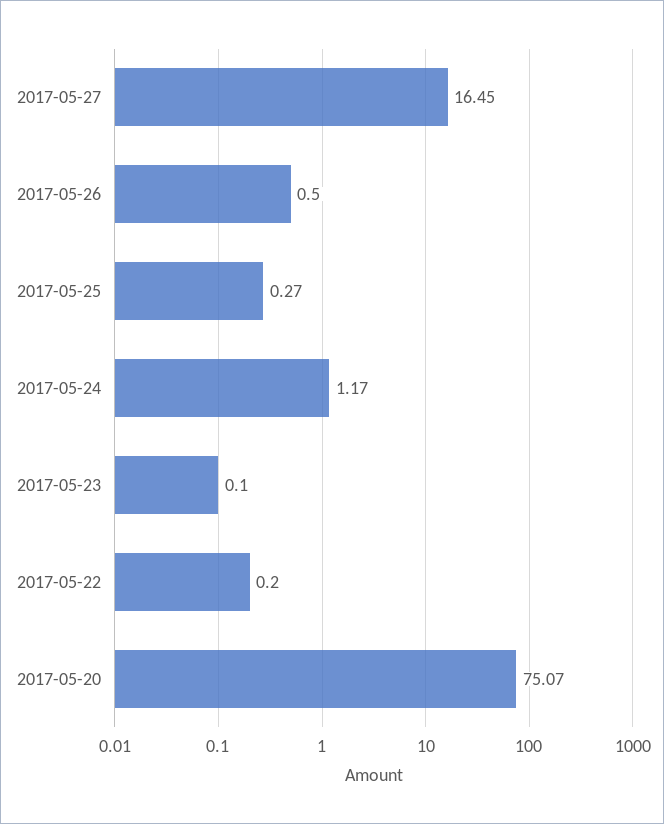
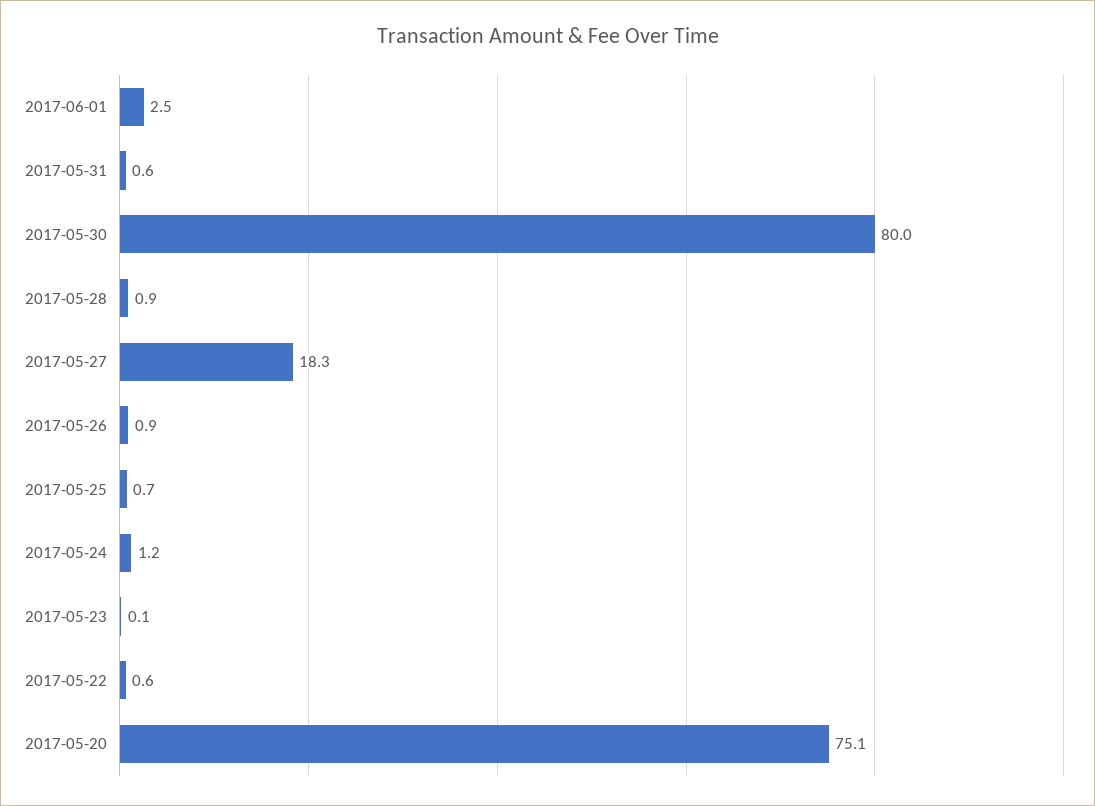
2017-05-27: 16.45 -> 18.3
2017-05-26: 0.5 -> 0.9
2017-05-25: 0.27 -> 0.7
2017-05-22: 0.2 -> 0.6
2017-06-01: none -> 2.5
2017-05-31: none -> 0.6
2017-05-30: none -> 80
2017-05-28: none -> 0.9

